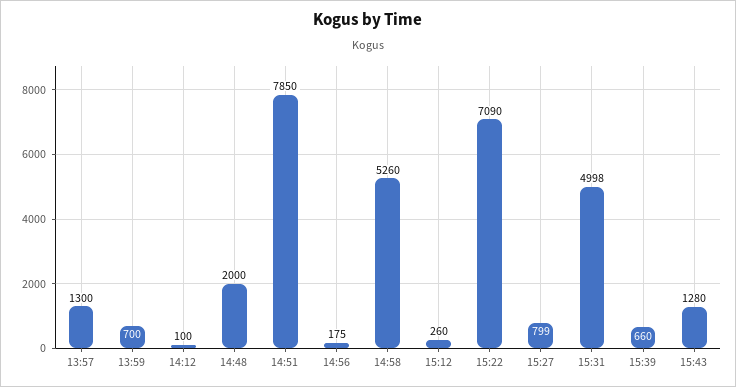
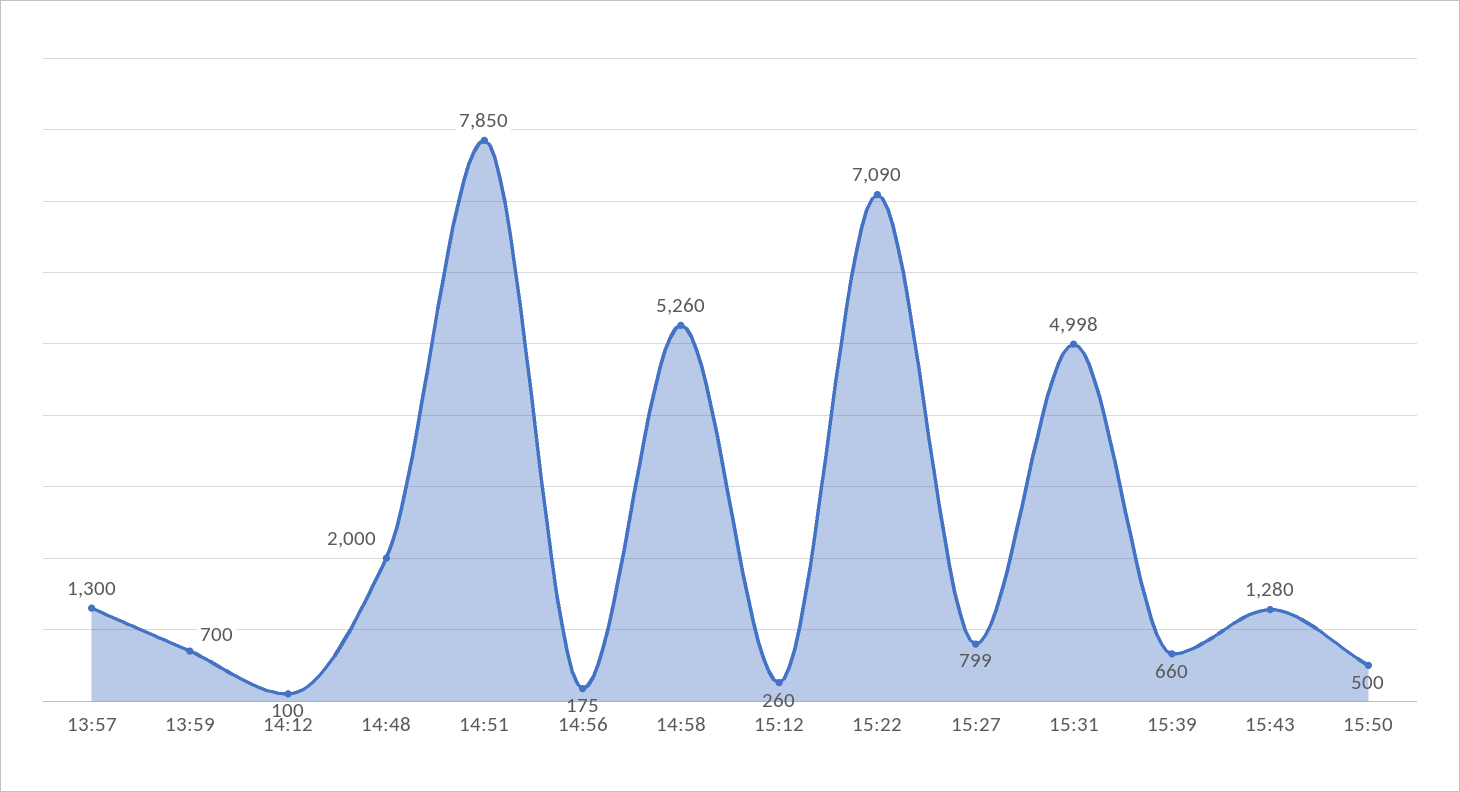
15:50: none -> 500

